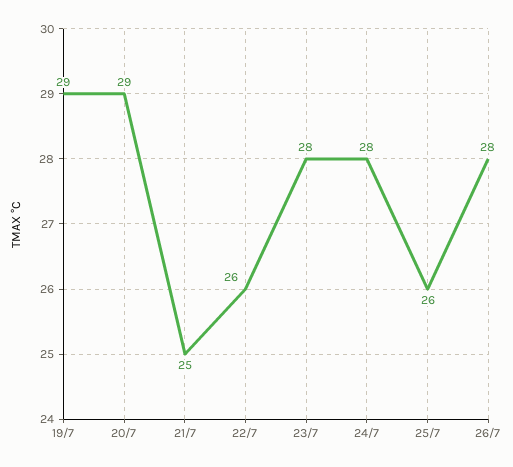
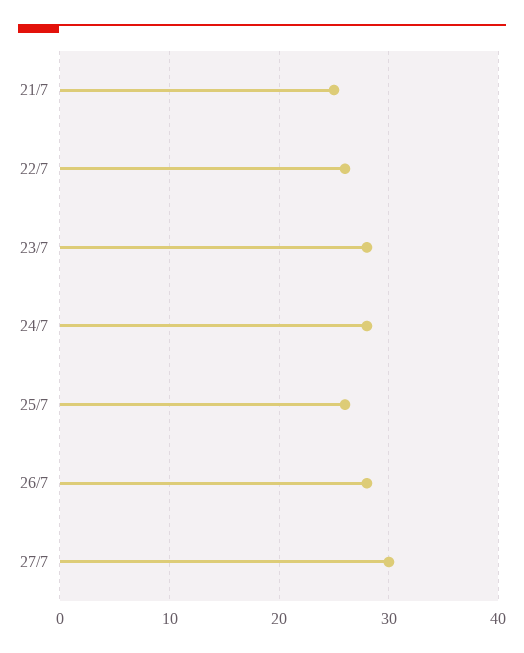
19/7: 29 -> none
20/7: 29 -> none
27/7: none -> 30

